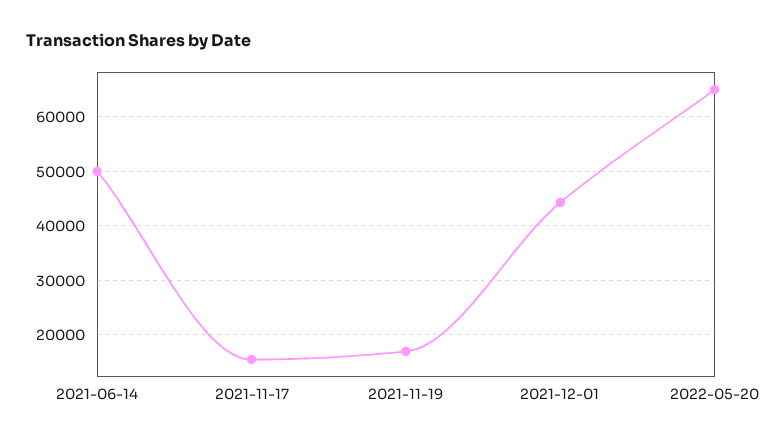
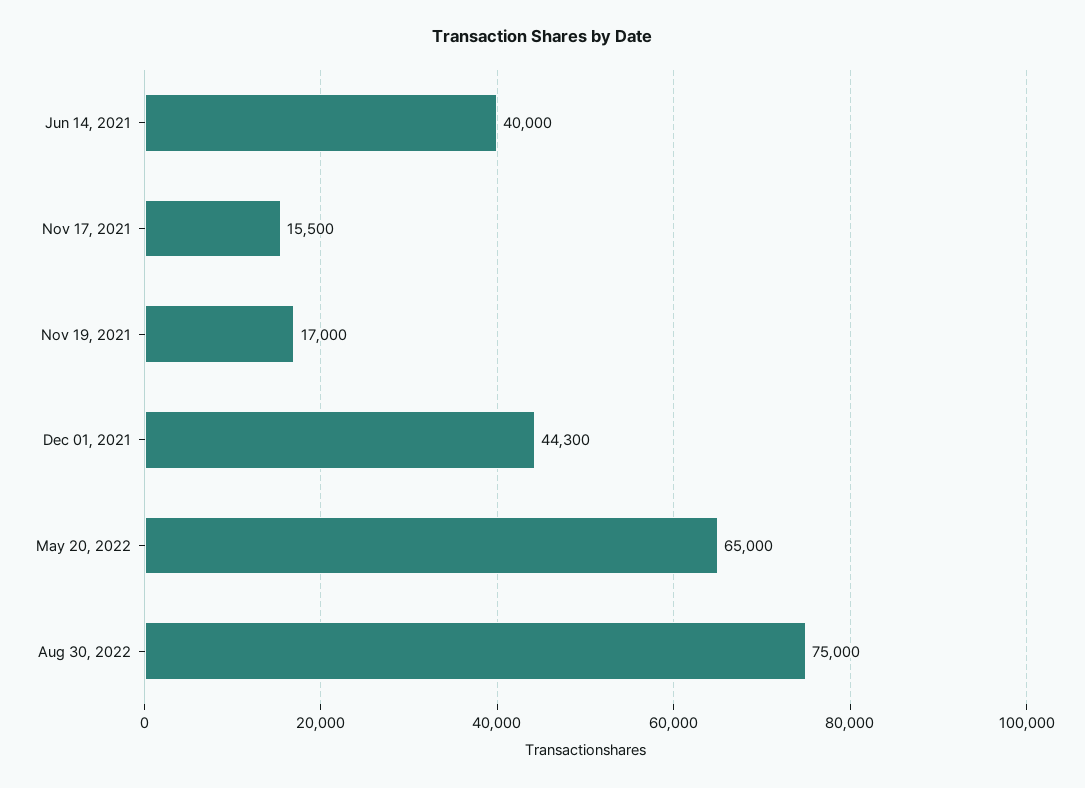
2021-06-14: 50000 -> 40000
Aug 30, 2022: none -> 75000

